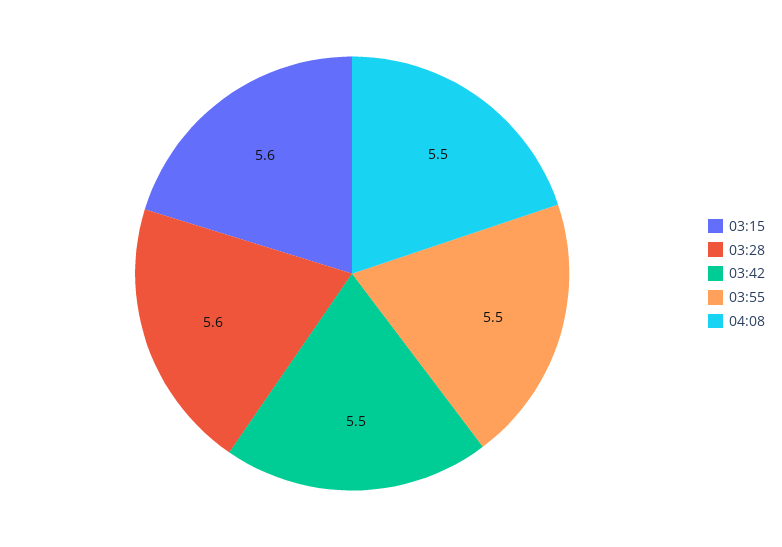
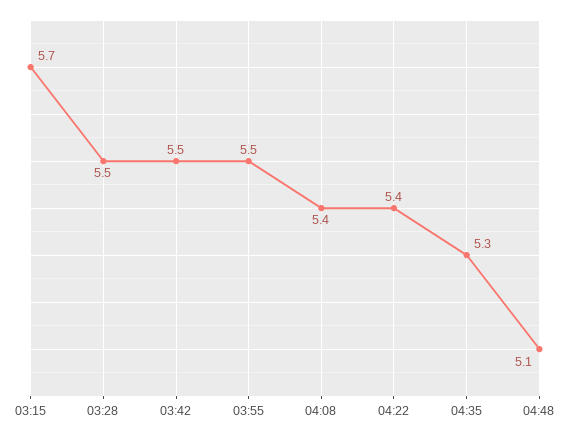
03:15: 5.6 -> 5.7
03:28: 5.6 -> 5.5
04:08: 5.5 -> 5.4
04:22: none -> 5.4
04:35: none -> 5.3
04:48: none -> 5.1

